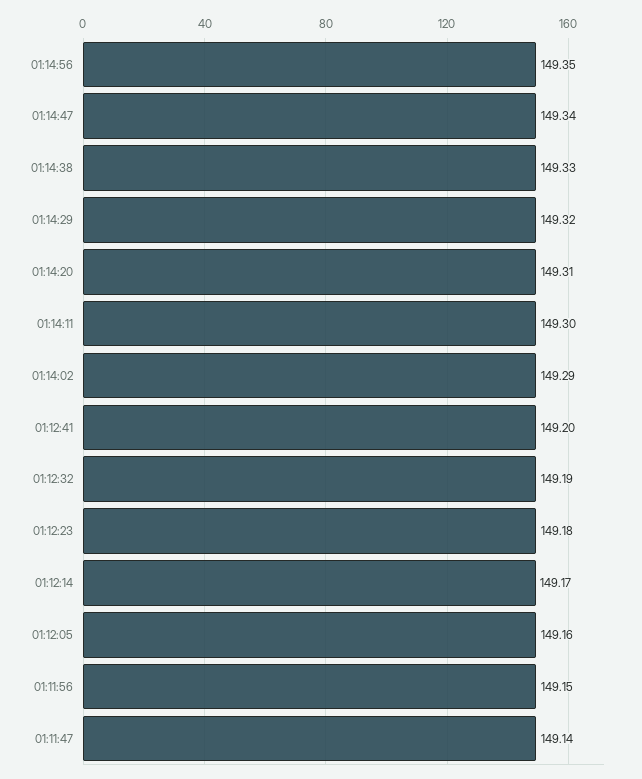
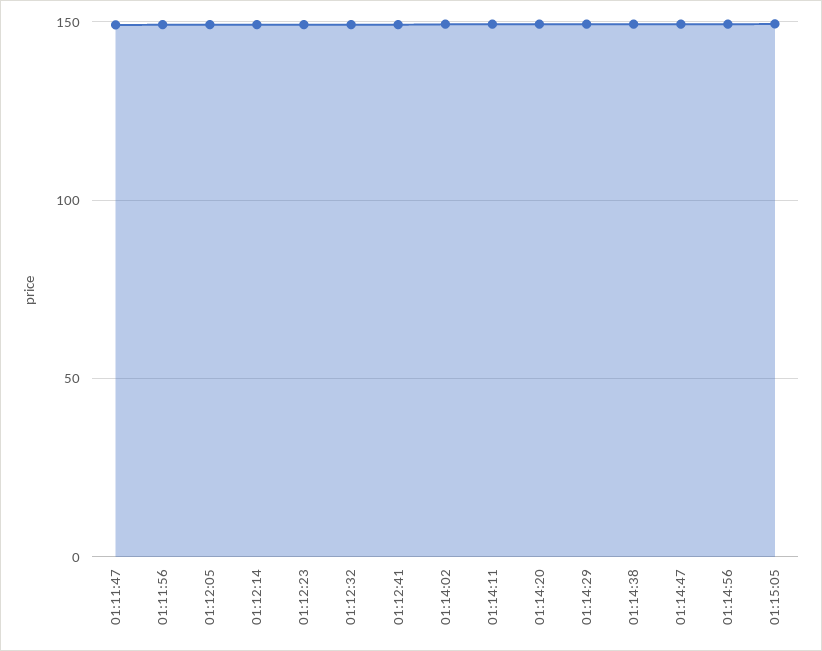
01:15:05: none -> 150

